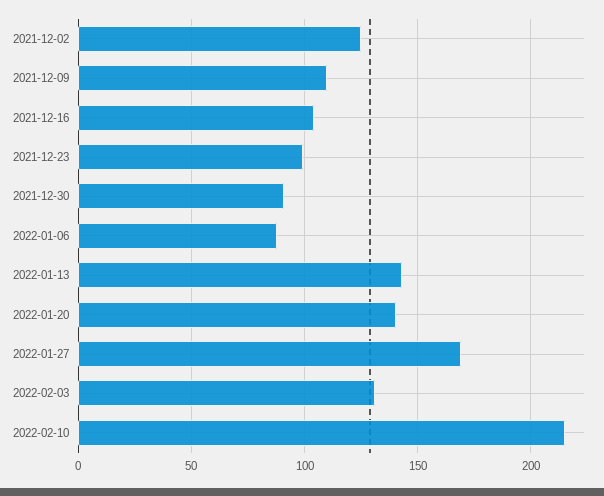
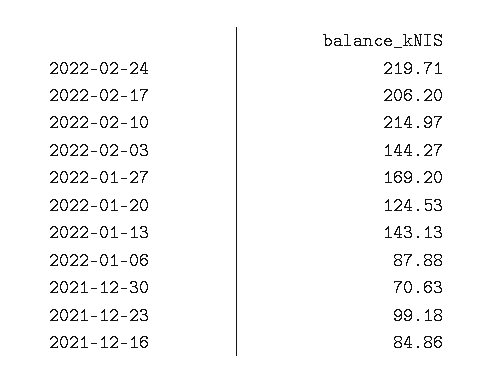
2021-12-02: 125 -> none
2021-12-09: 110 -> none
2021-12-16: 105 -> 84.86
2021-12-30: 90 -> 70.63
2022-01-20: 140 -> 124.53
2022-02-03: 130 -> 144.27
2022-02-24: none -> 219.71
2022-02-17: none -> 206.2

